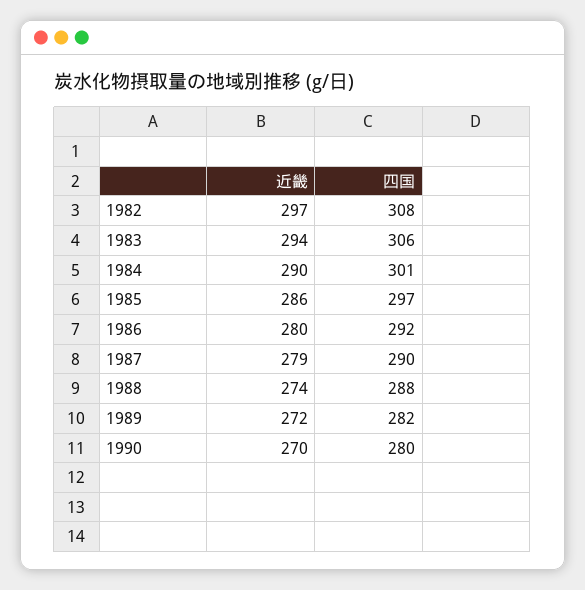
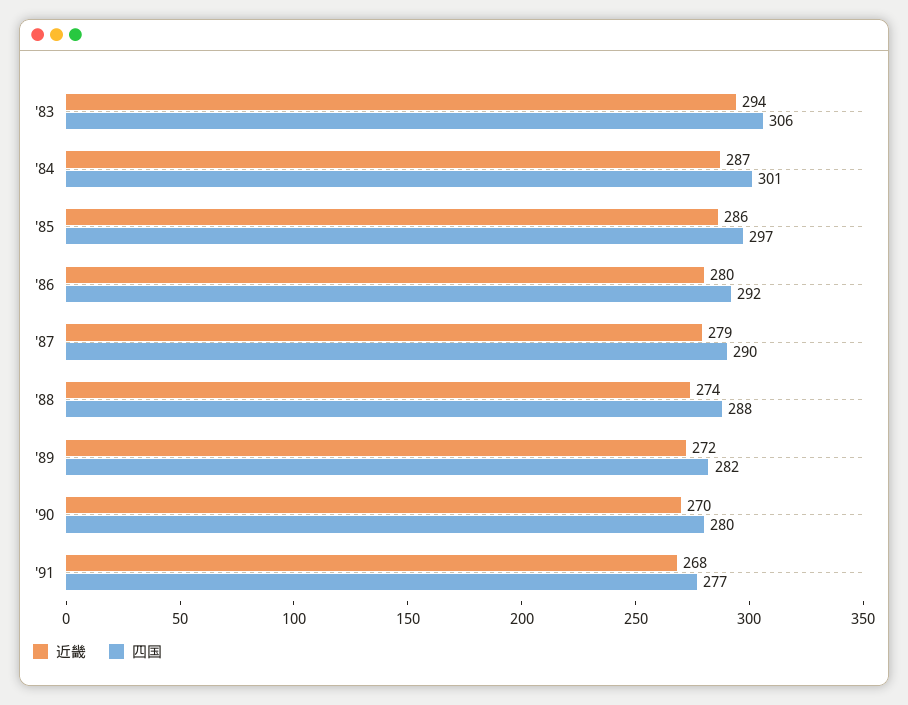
近畿, 1982: 297 -> none
四国, 1982: 308 -> none
近畿, 1984: 290 -> 287
近畿, '91: none -> 268
四国, '91: none -> 277

